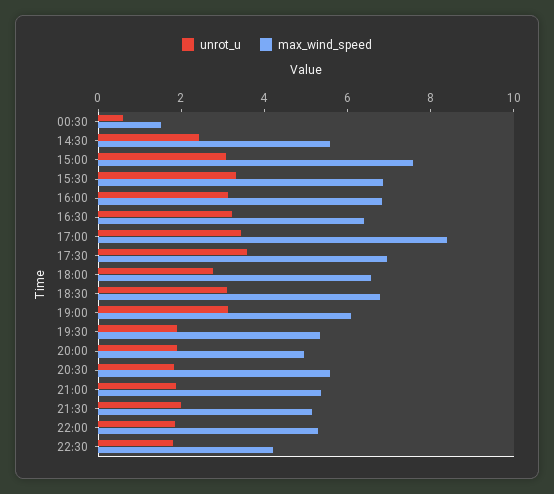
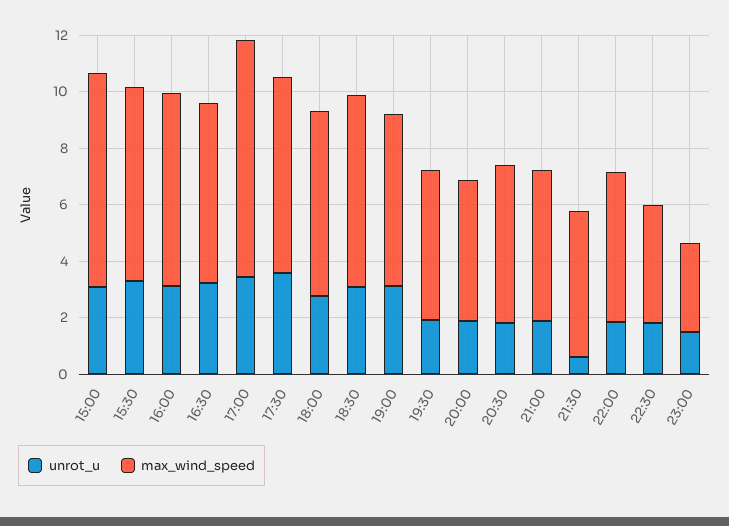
unrot_u, 00:30: 0.5 -> none
max_wind_speed, 00:30: 1.5 -> none
unrot_u, 14:30: 2.5 -> none
max_wind_speed, 14:30: 5.5 -> none
unrot_u, 21:30: 2 -> 0.5
unrot_u, 23:00: none -> 1.5
max_wind_speed, 23:00: none -> 3

